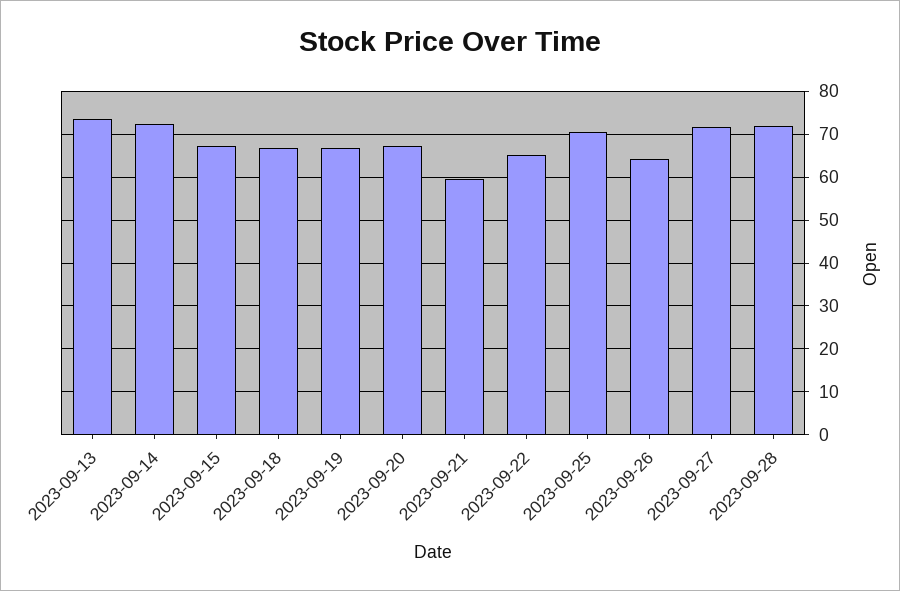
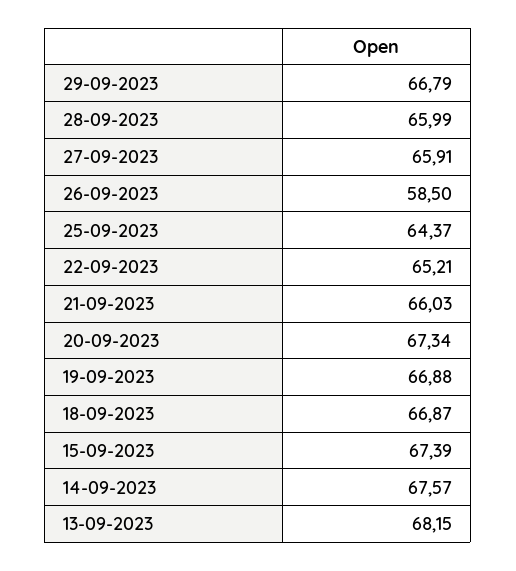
2023-09-13: 74 -> 68.15
2023-09-14: 72 -> 67.57
2023-09-21: 60 -> 66.03
2023-09-25: 70 -> 64.37
2023-09-26: 64 -> 58.5
2023-09-27: 72 -> 65.91
2023-09-28: 72 -> 65.99
29-09-2023: none -> 66.79

